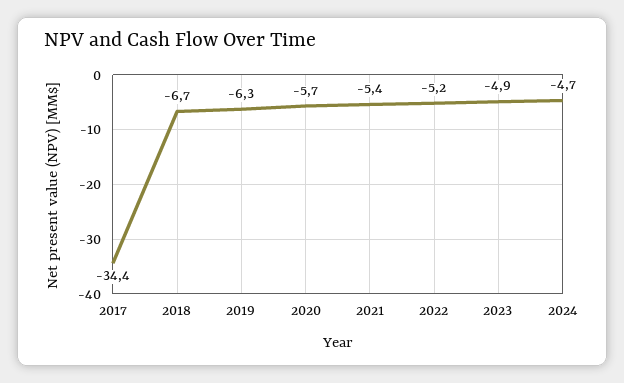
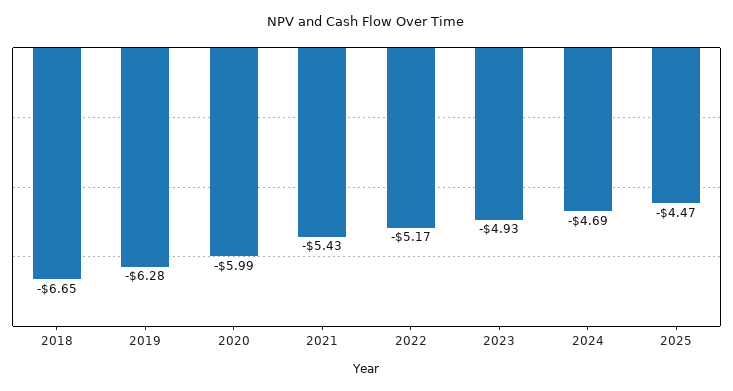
2017: -34.4 -> none
2020: -5.7 -> -5.99
2025: none -> -4.47

